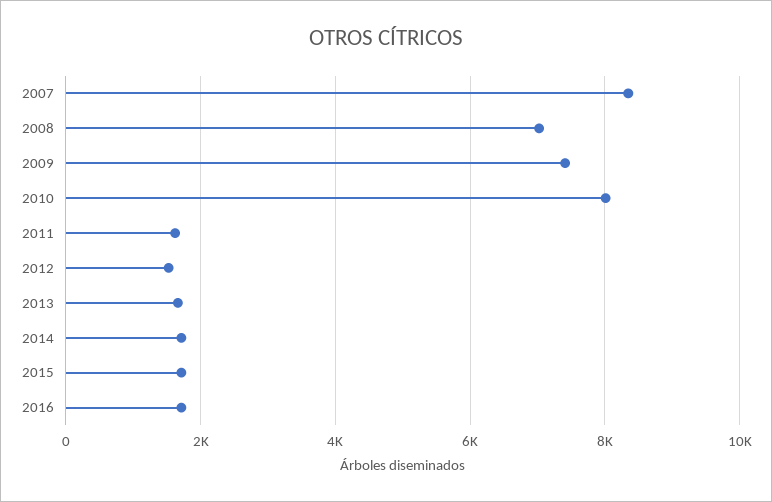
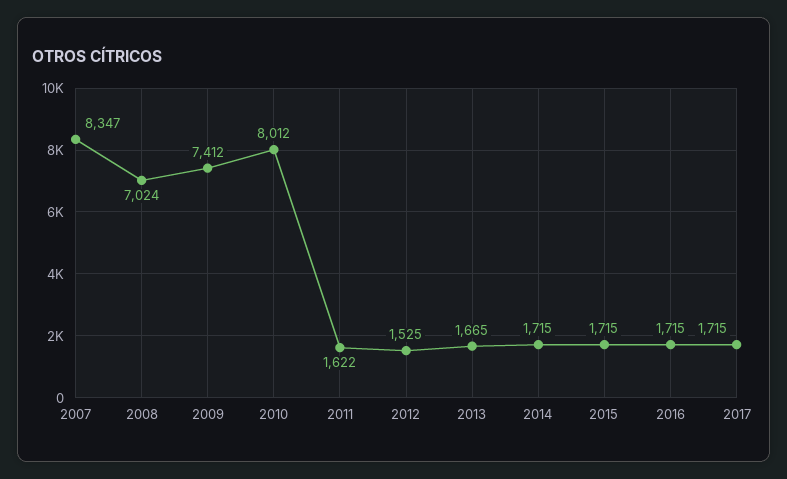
2017: none -> 1715

